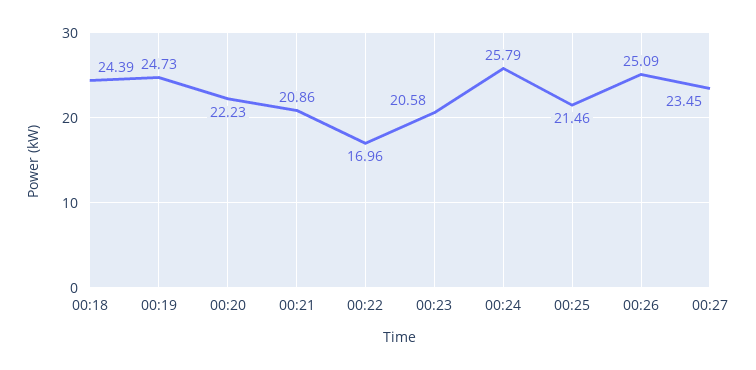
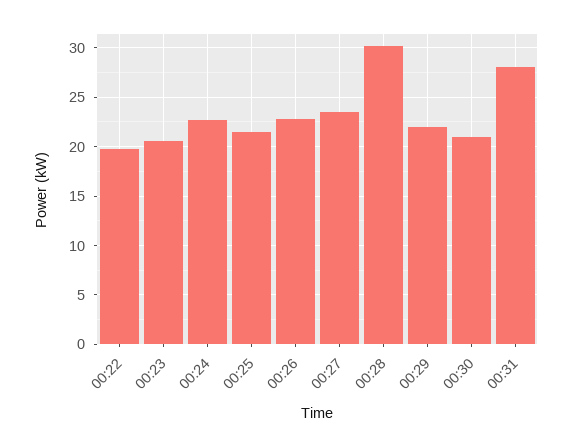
00:18: 24.39 -> none
00:19: 24.73 -> none
00:20: 22.23 -> none
00:21: 20.86 -> none
00:22: 16.96 -> 20
00:24: 25.79 -> 23
00:26: 25.09 -> 23
00:28: none -> 30
00:29: none -> 22
00:30: none -> 21
00:31: none -> 28

